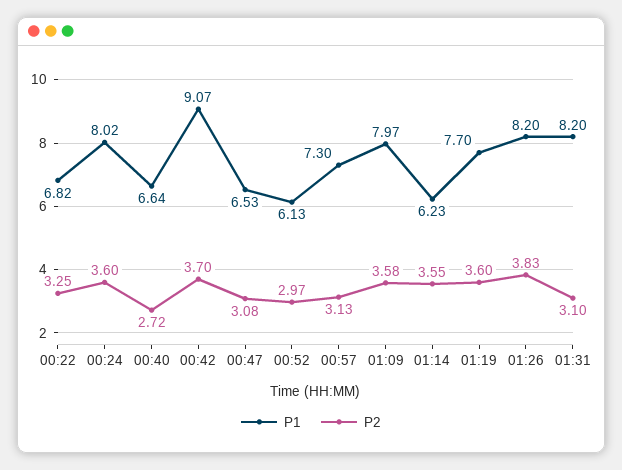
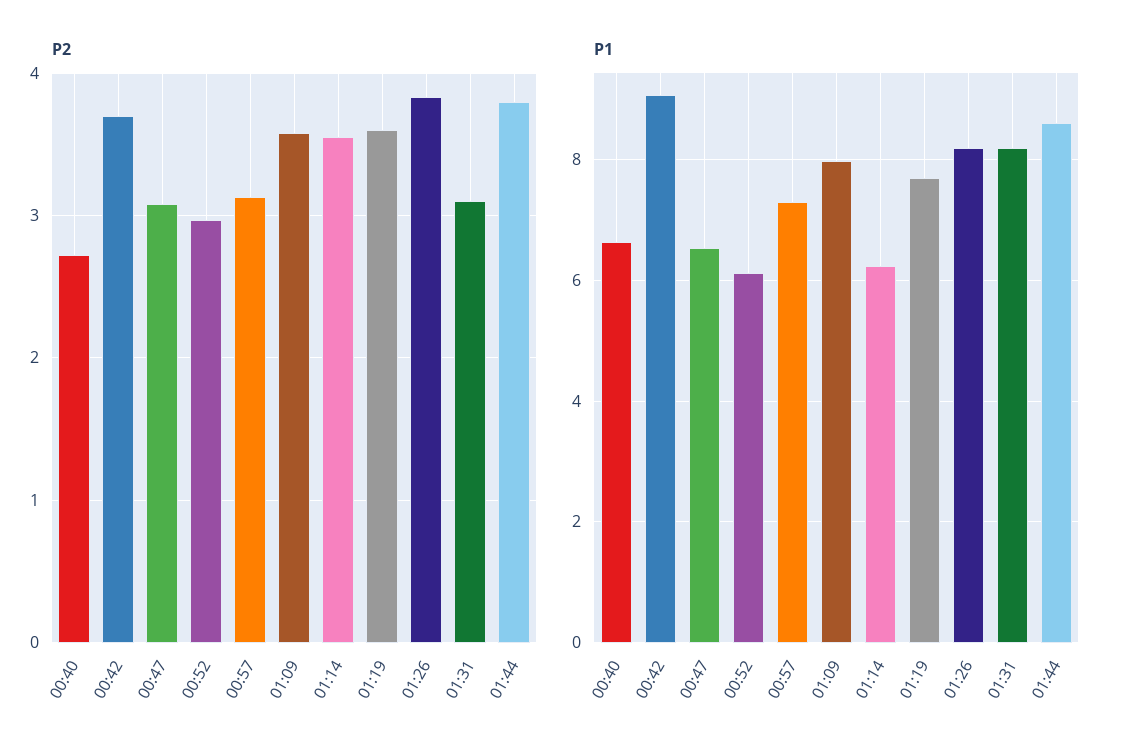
P1, 00:22: 6.82 -> none
P2, 00:22: 3.25 -> none
P1, 00:24: 8.02 -> none
P2, 00:24: 3.6 -> none
P2, 01:44: none -> 3.8
P1, 01:44: none -> 8.6

